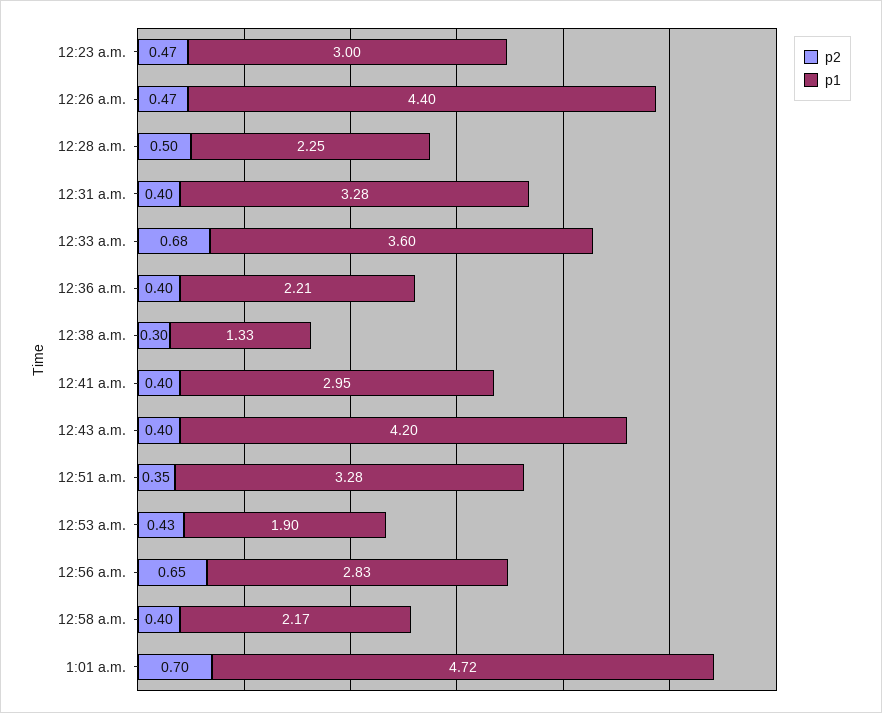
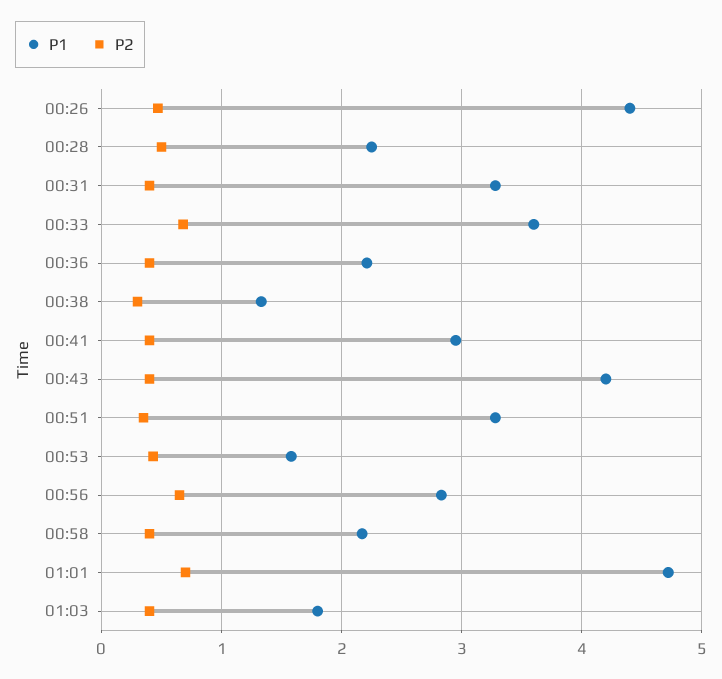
p2, 12:23 a.m.: 0.47 -> none
p1, 12:23 a.m.: 3 -> none
p1, 12:53 a.m.: 1.9 -> 1.6
p1, 01:03: none -> 1.8
p2, 01:03: none -> 0.4

